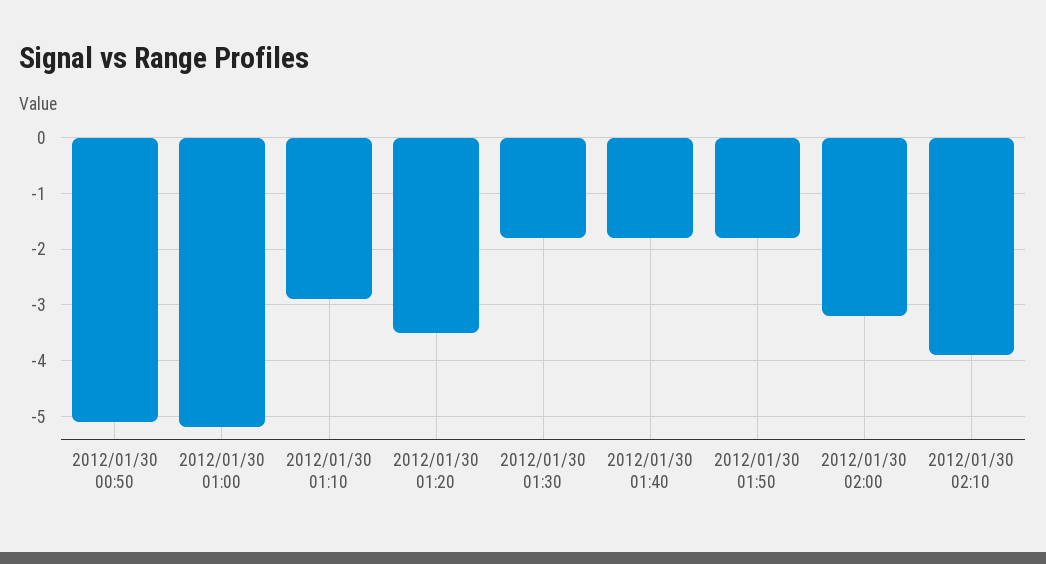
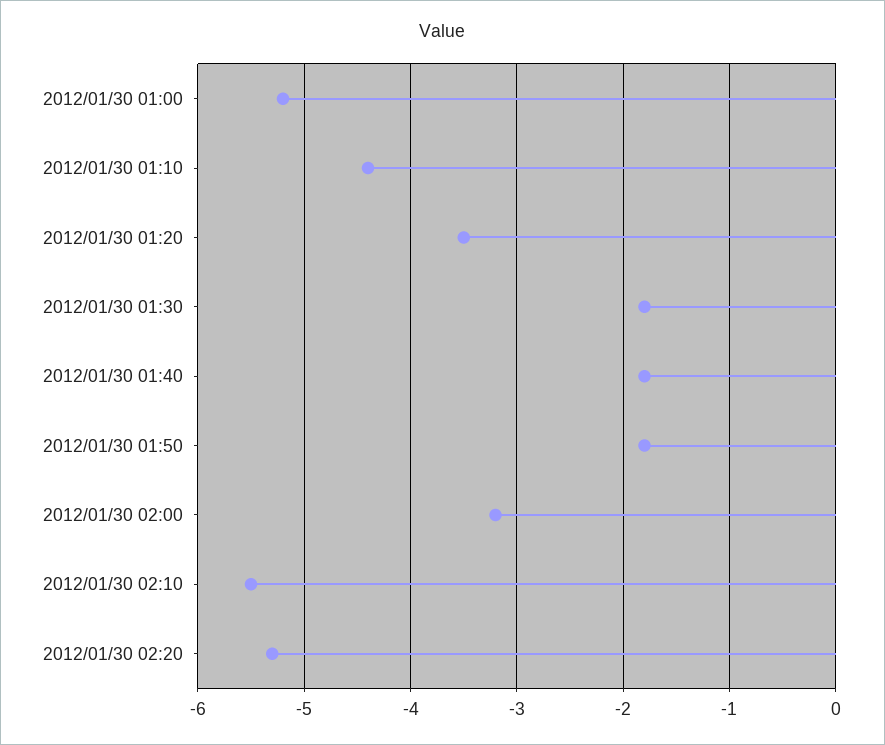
2012/01/30 00:50: -5 -> none
2012/01/30 01:10: -3 -> -4.4
2012/01/30 02:10: -4 -> -5.5
2012/01/30 02:20: none -> -5.3

